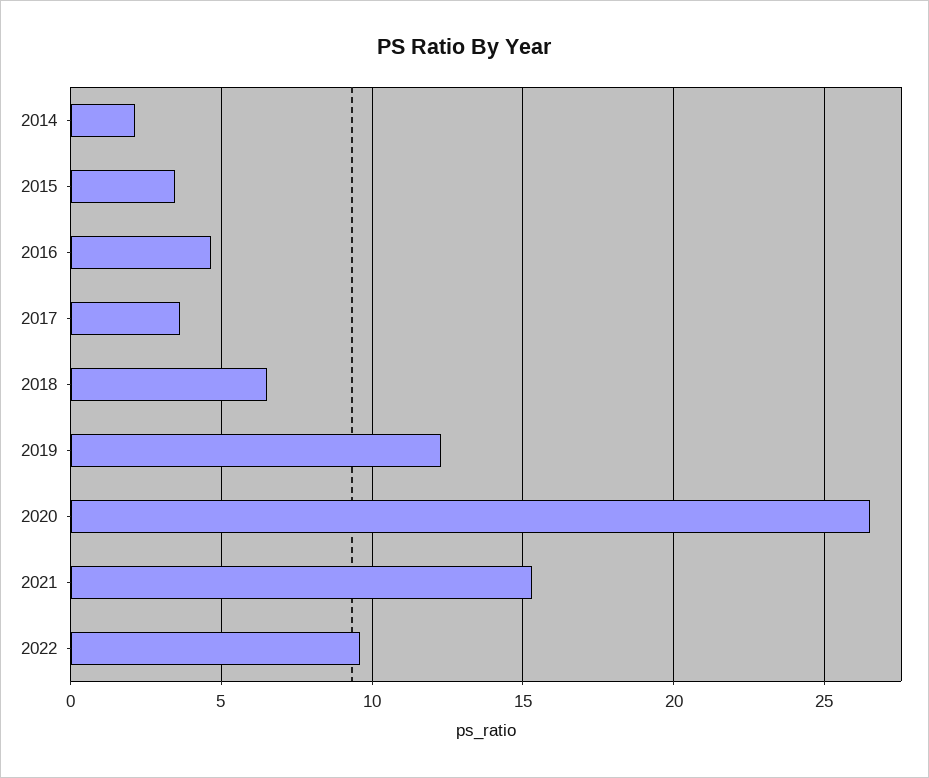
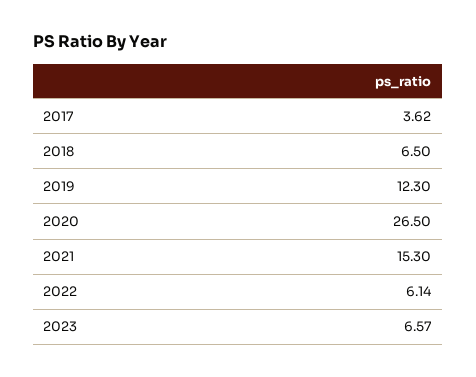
2014: 2 -> none
2015: 3.5 -> none
2016: 4.5 -> none
2022: 9.5 -> 6.14
2023: none -> 6.57

